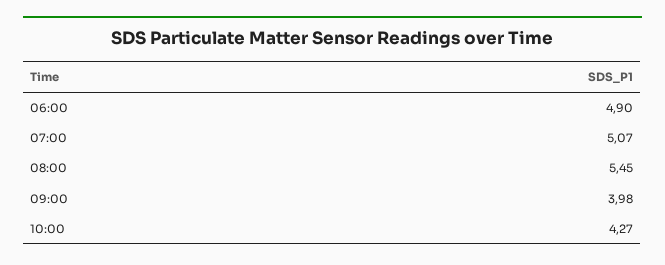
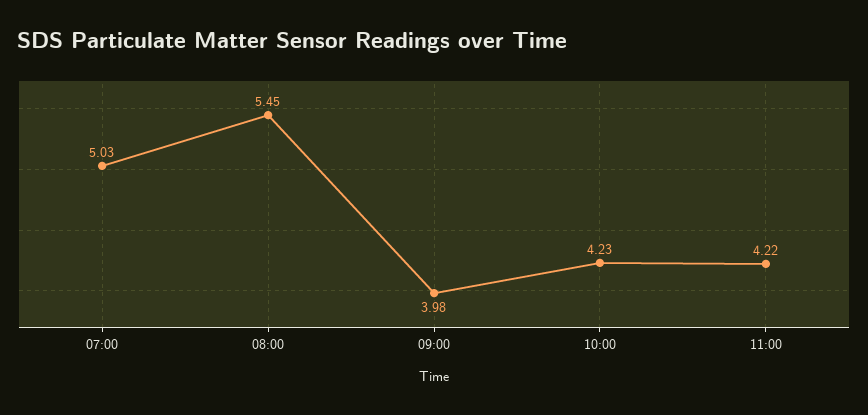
06:00: 4.9 -> none
07:00: 5.07 -> 5.03
10:00: 4.27 -> 4.23
11:00: none -> 4.22

